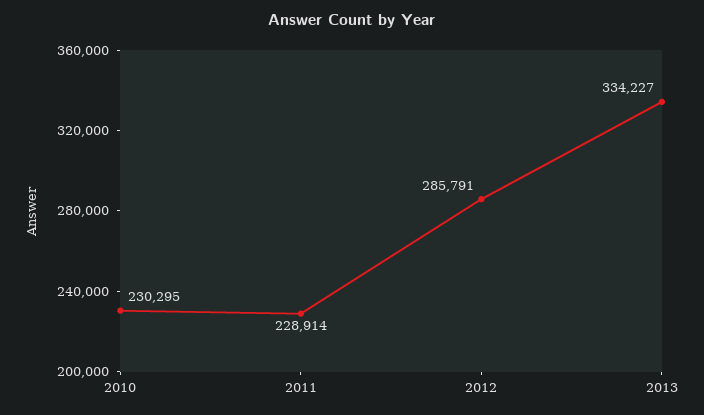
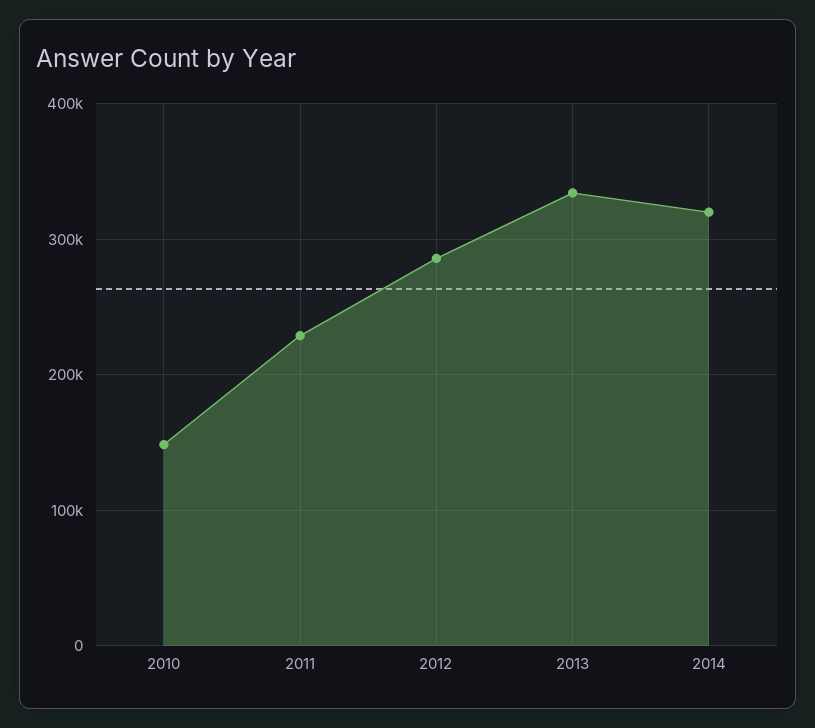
2010: 230295 -> 150000
2014: none -> 320000

